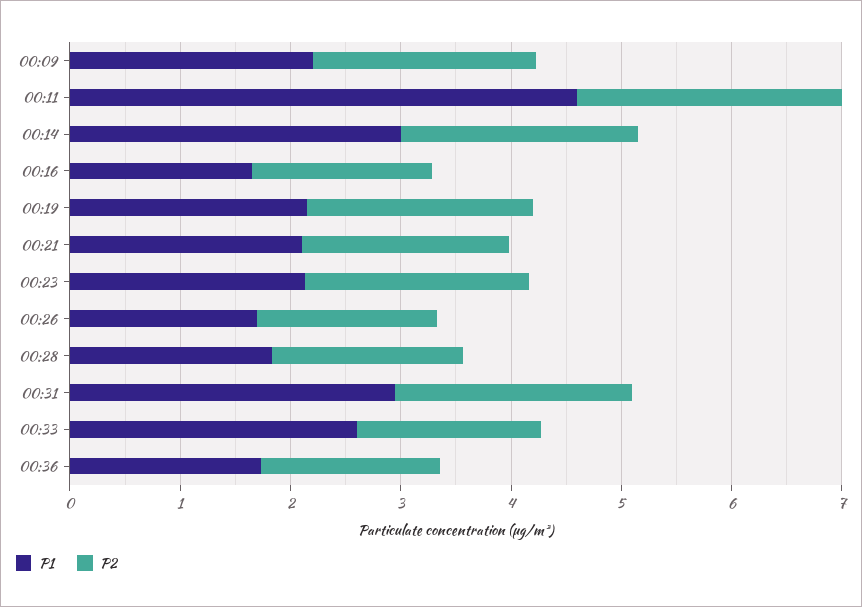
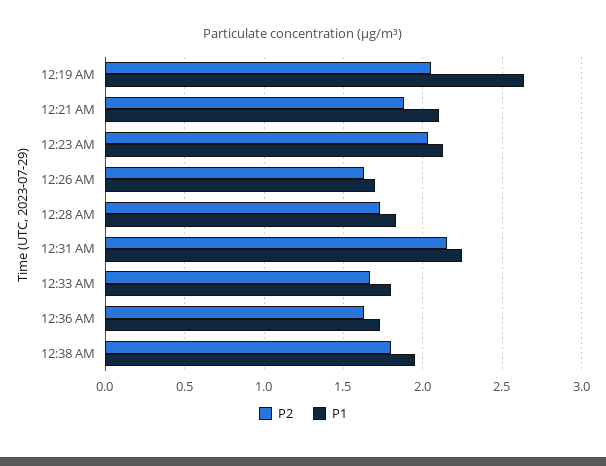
P1, 00:09: 2.2 -> none
P2, 00:09: 2 -> none
P1, 00:11: 4.6 -> none
P2, 00:11: 2.4 -> none
P1, 00:14: 3 -> none
P2, 00:14: 2.2 -> none
P1, 00:16: 1.6 -> none
P2, 00:16: 1.6 -> none
P1, 00:19: 2.2 -> 2.65
P1, 00:31: 3 -> 2.25
P1, 00:33: 2.6 -> 1.8
P2, 12:38 AM: none -> 1.8
P1, 12:38 AM: none -> 1.95

